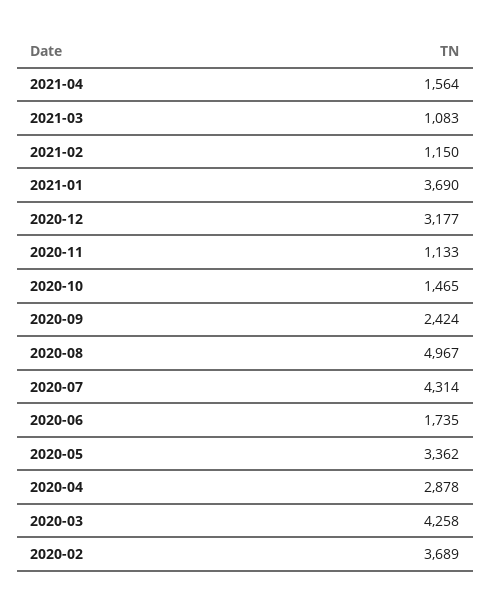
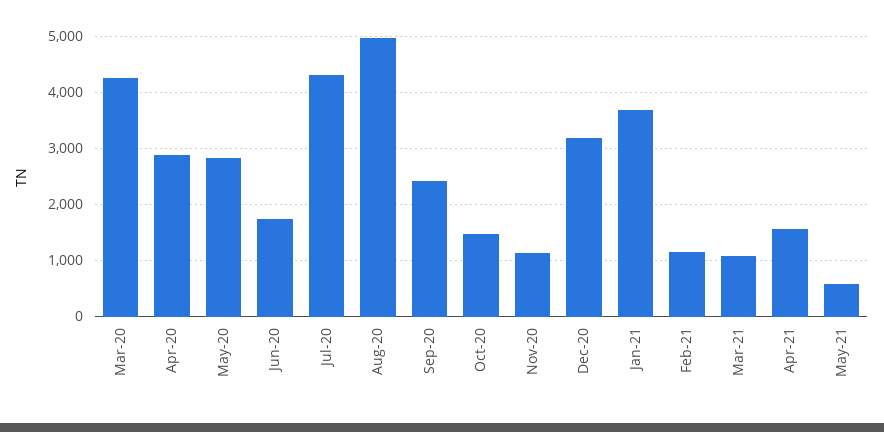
2020-05: 3362 -> 2800
2020-02: 3689 -> none
May-21: none -> 600

